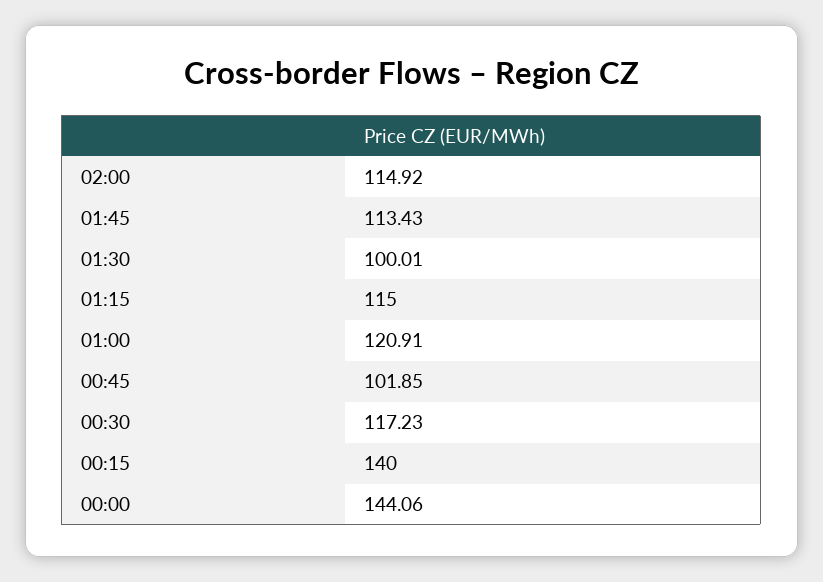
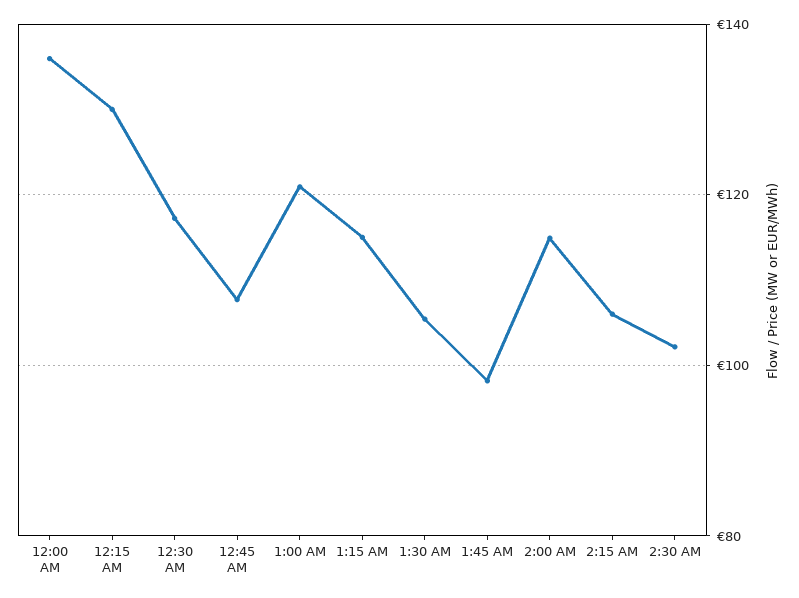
01:45: 113.43 -> 98
01:30: 100.01 -> 106
00:45: 101.85 -> 108
00:15: 140 -> 130
00:00: 144.06 -> 136
2:15 AM: none -> 106
2:30 AM: none -> 102

